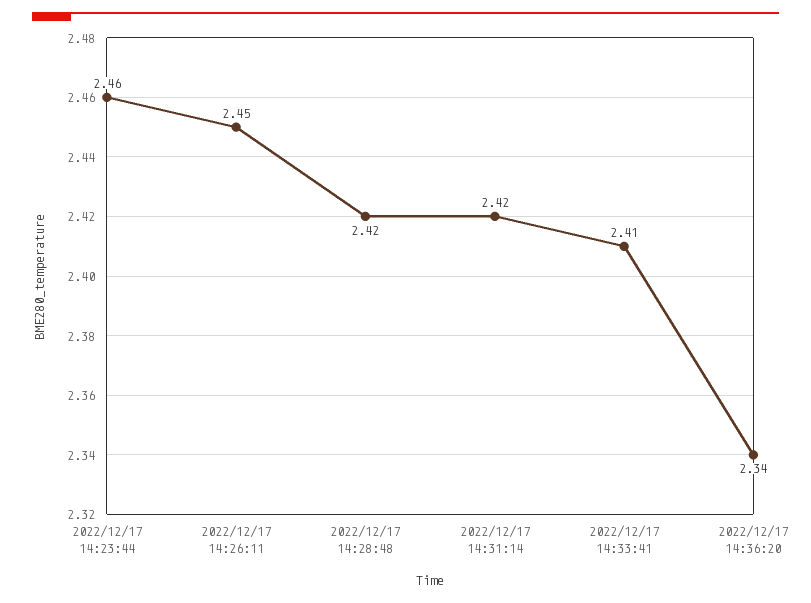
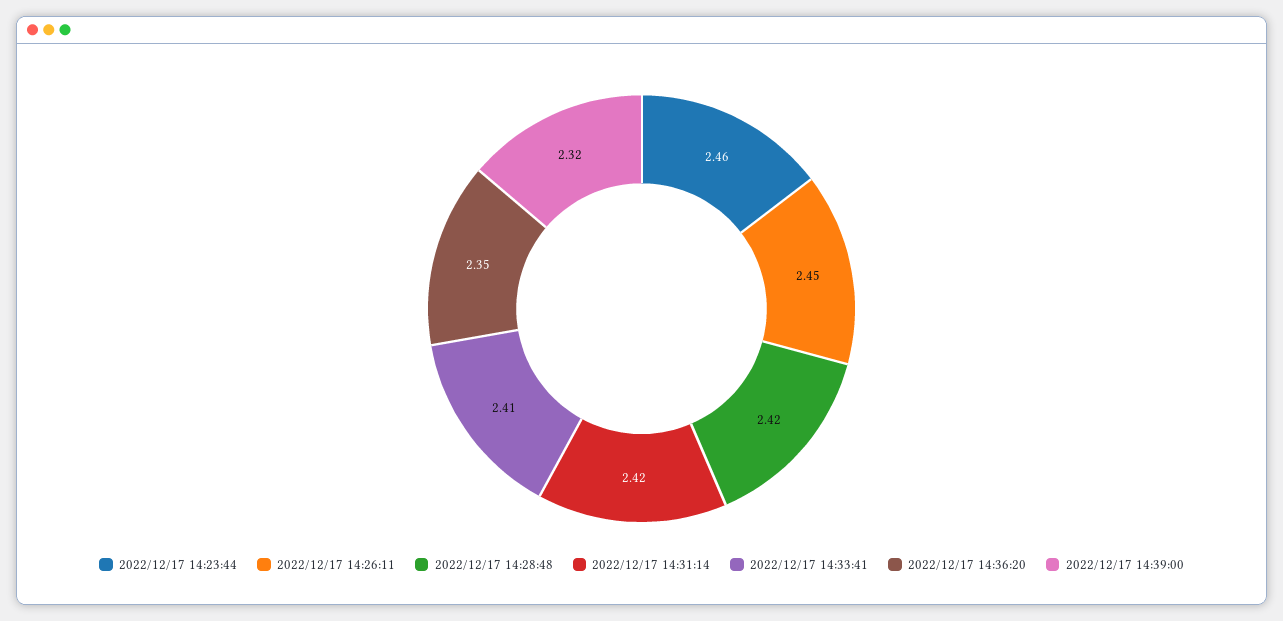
2022/12/17 14:36:20: 2.34 -> 2.35
2022/12/17 14:39:00: none -> 2.32

